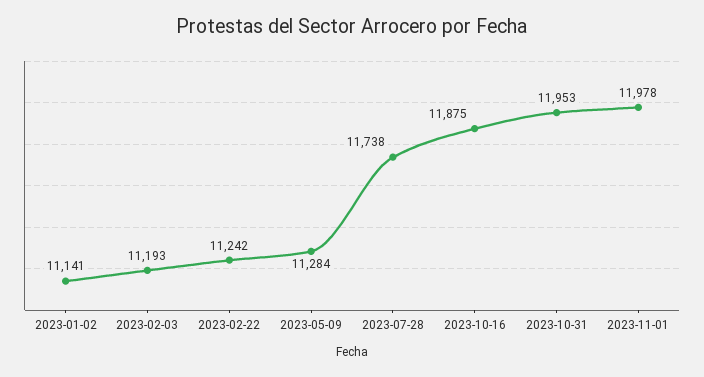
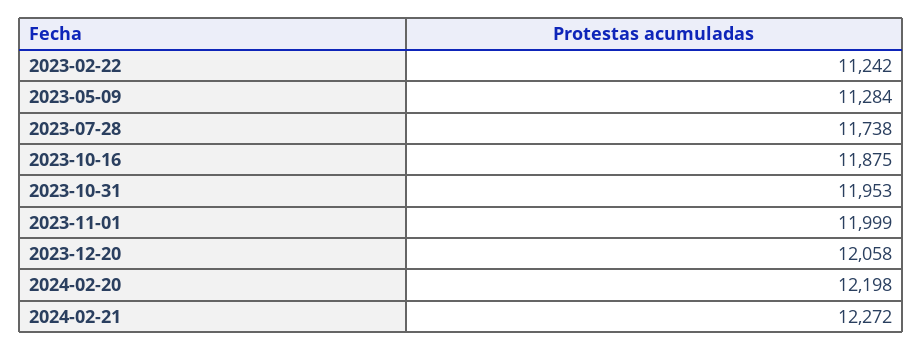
2023-01-02: 11141 -> none
2023-02-03: 11193 -> none
2023-11-01: 11978 -> 11999
2023-12-20: none -> 12058
2024-02-20: none -> 12198
2024-02-21: none -> 12272

